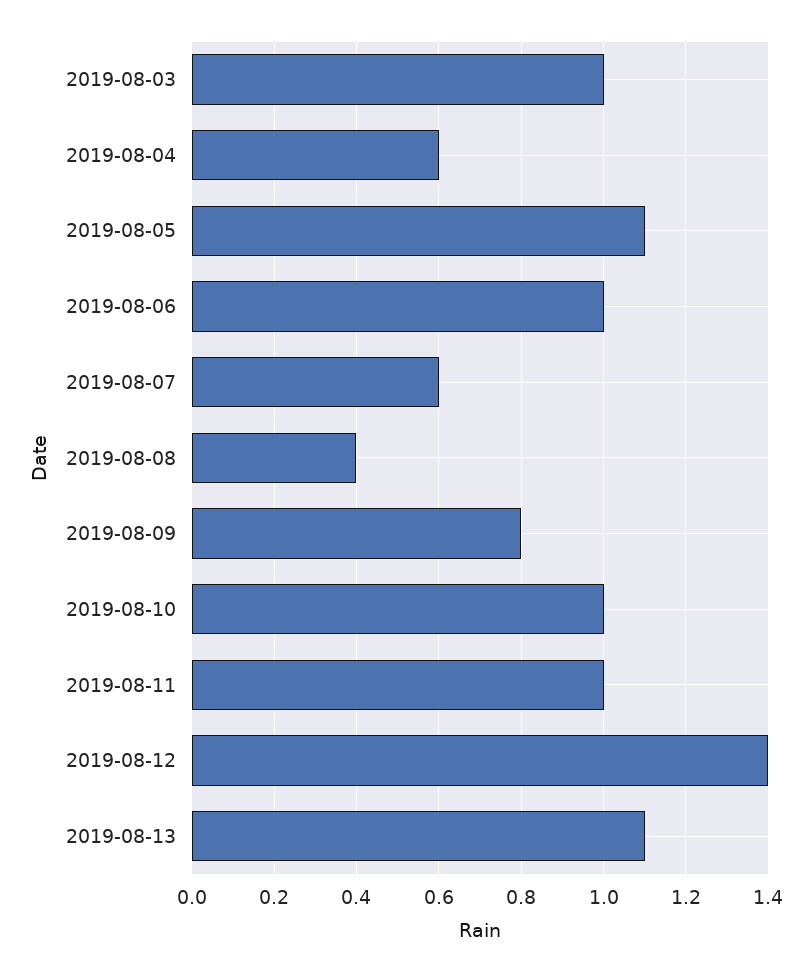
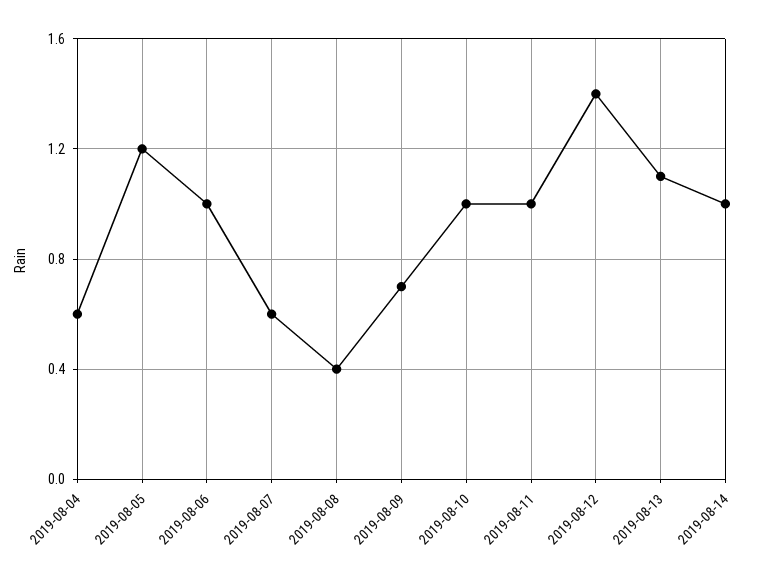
2019-08-03: 1 -> none
2019-08-05: 1.1 -> 1.2
2019-08-09: 0.8 -> 0.7
2019-08-14: none -> 1

